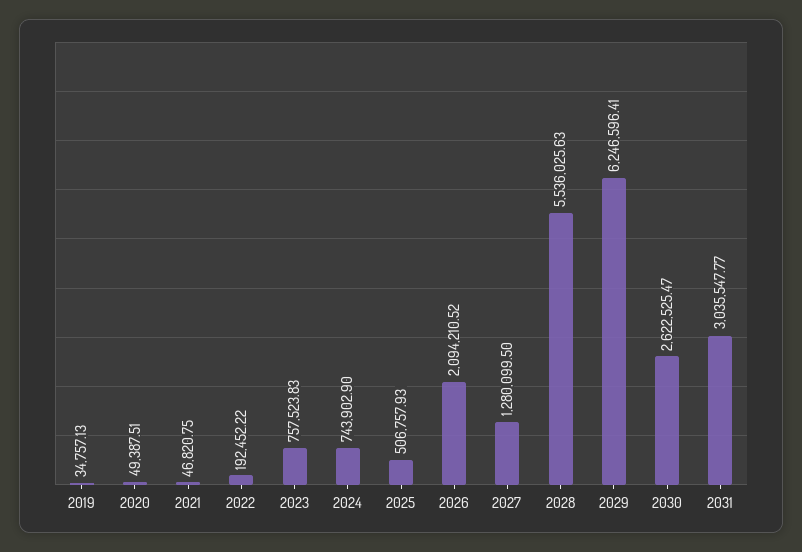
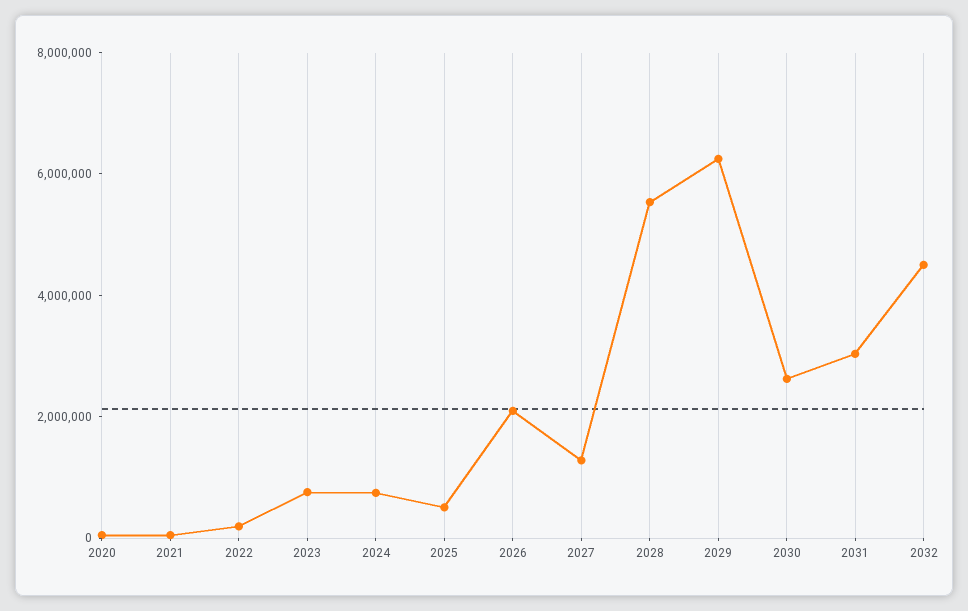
2019: 34757.13 -> none
2032: none -> 4500000

